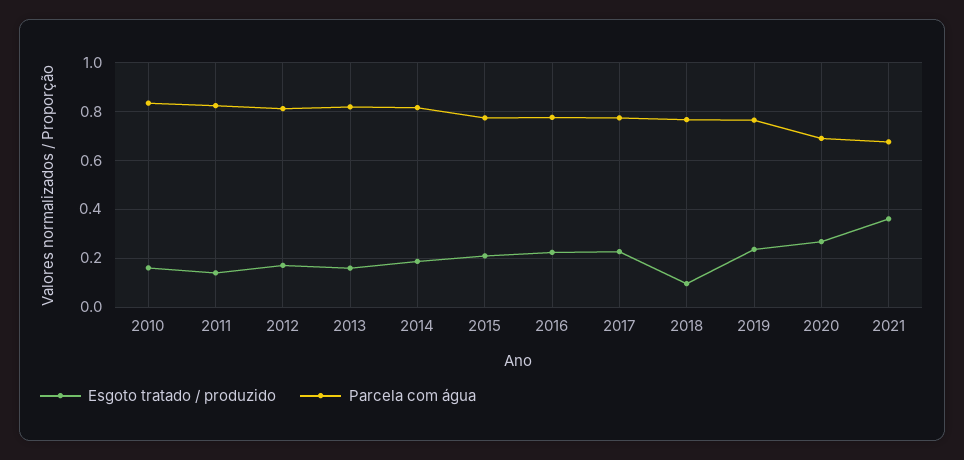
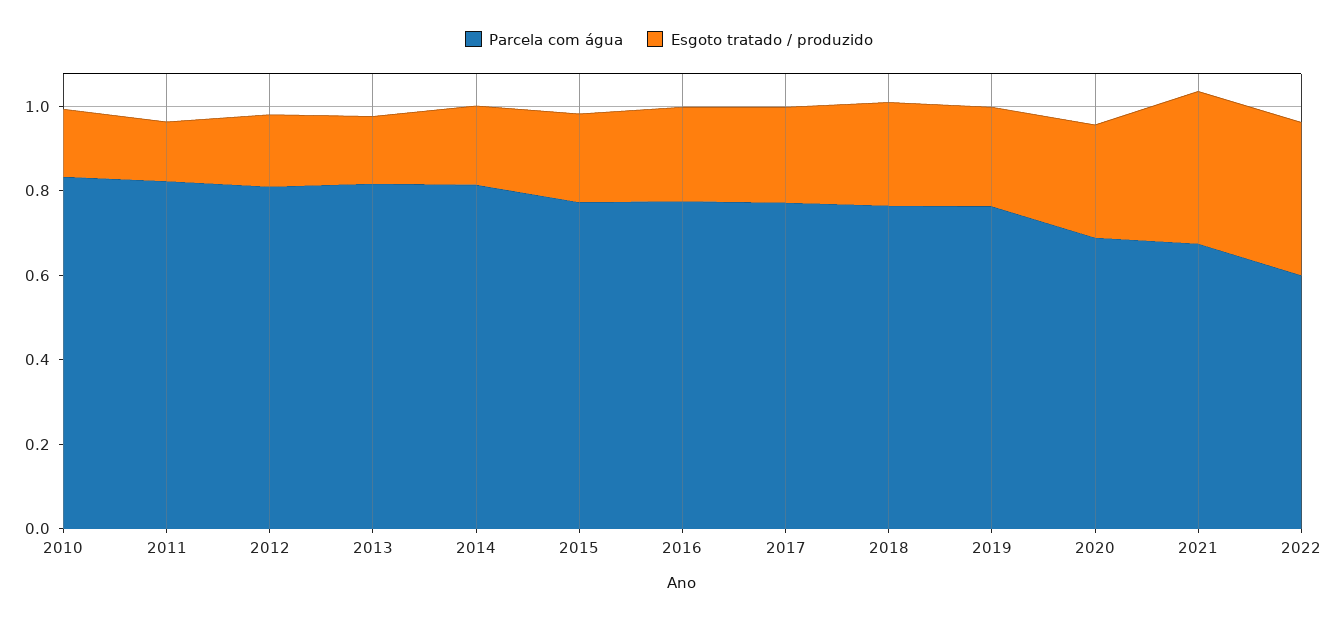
Esgoto tratado / produzido, 2018: 0.1 -> 0.25
Parcela com água, 2022: none -> 0.6
Esgoto tratado / produzido, 2022: none -> 0.35

